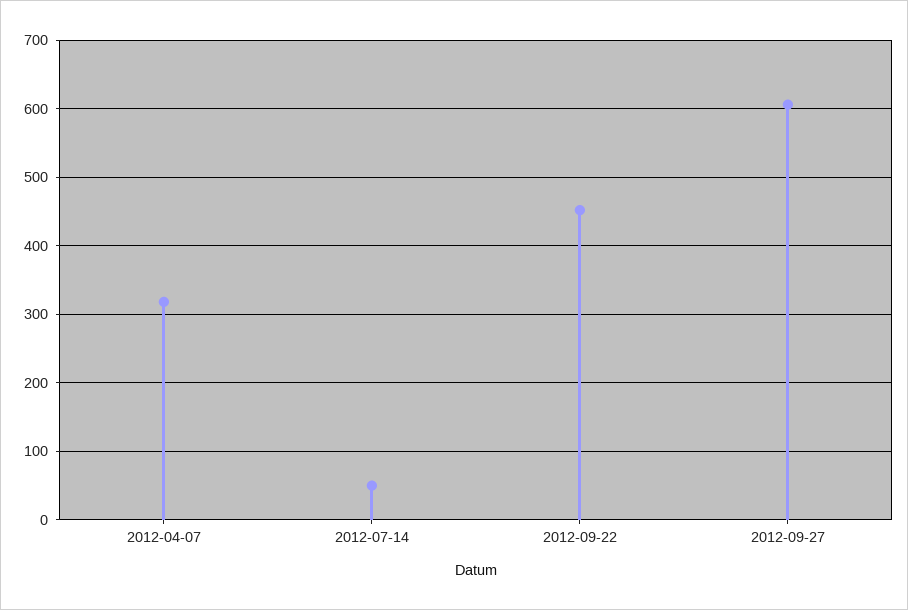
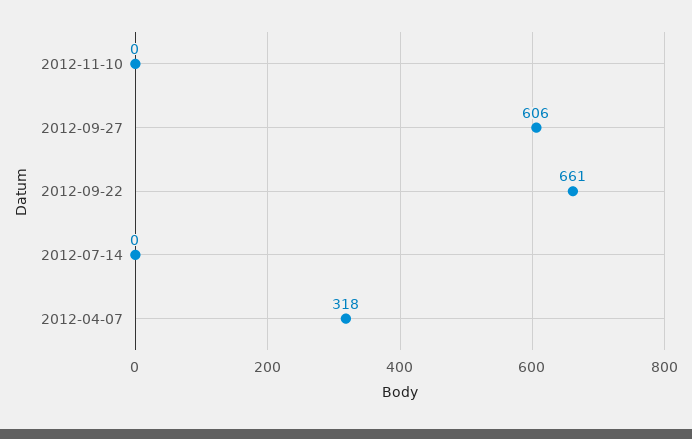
2012-07-14: 50 -> 0
2012-09-22: 450 -> 661
2012-11-10: none -> 0

